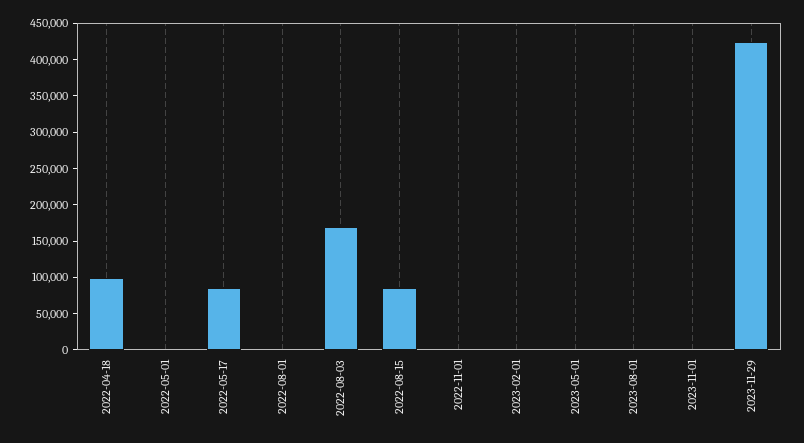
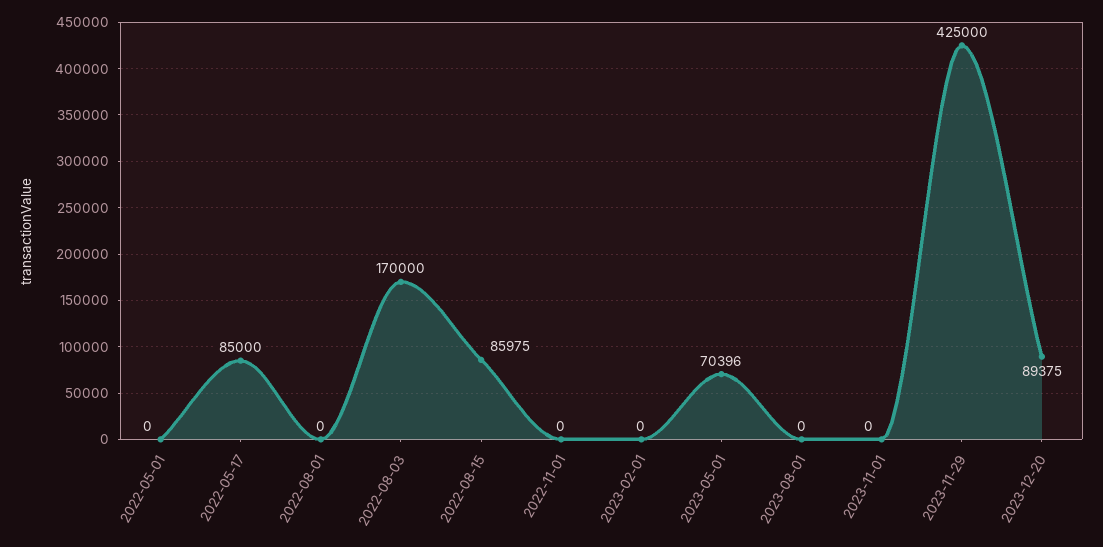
2022-04-18: 100000 -> none
2023-05-01: 0 -> 70396
2023-12-20: none -> 89375

